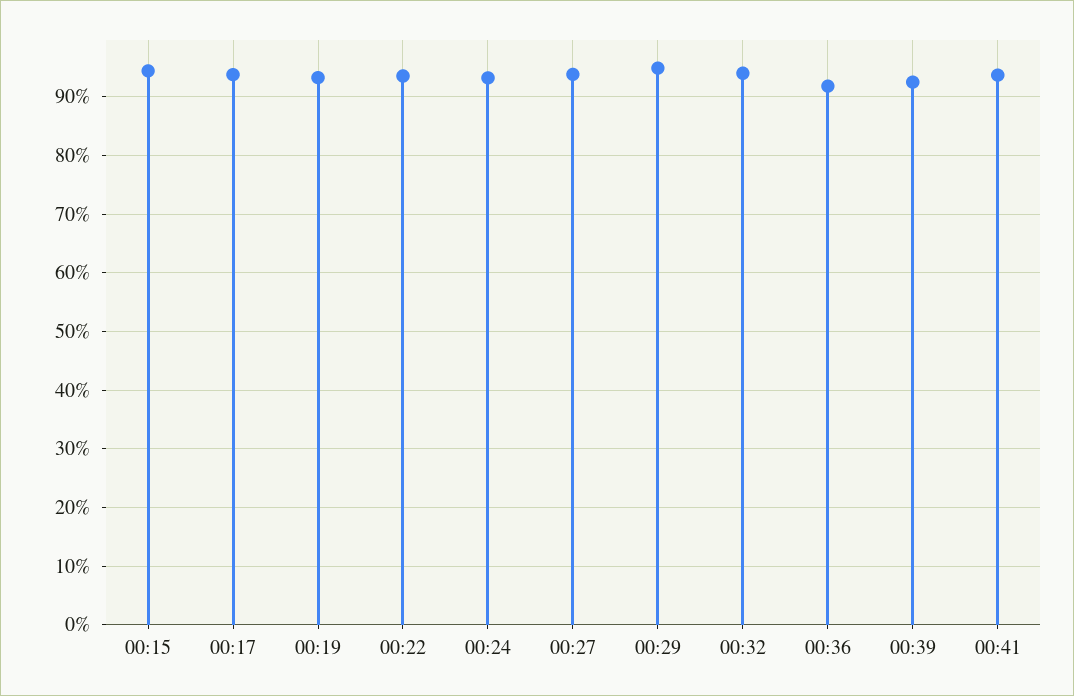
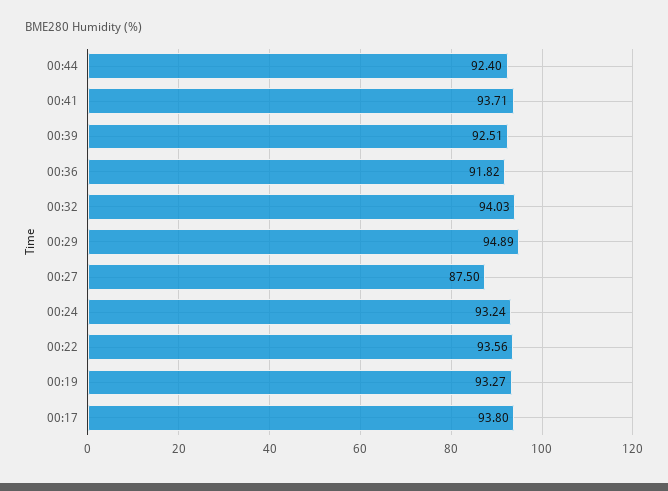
00:15: 94 -> none
00:27: 94 -> 87.5
00:44: none -> 92.4

